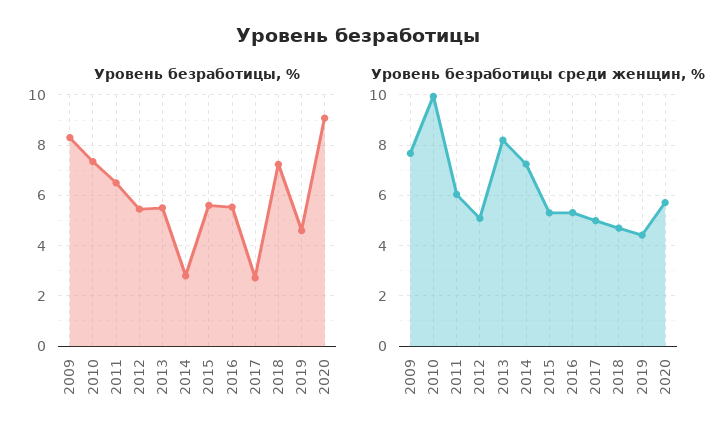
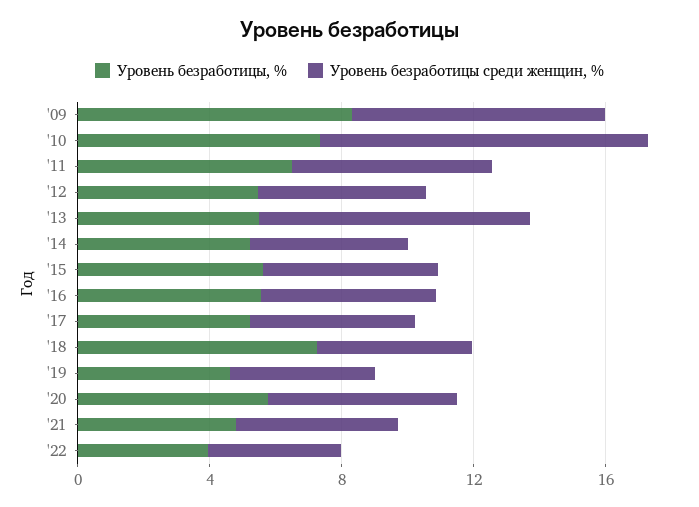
Уровень безработицы, %, 2014: 2.75 -> 5
Уровень безработицы, %, 2017: 2.75 -> 5
Уровень безработицы, %, 2020: 9 -> 6
Уровень безработицы среди женщин, %, 2014: 7.25 -> 5
Уровень безработицы, %, '21: none -> 5
Уровень безработицы среди женщин, %, '21: none -> 5
Уровень безработицы, %, '22: none -> 4
Уровень безработицы среди женщин, %, '22: none -> 4

